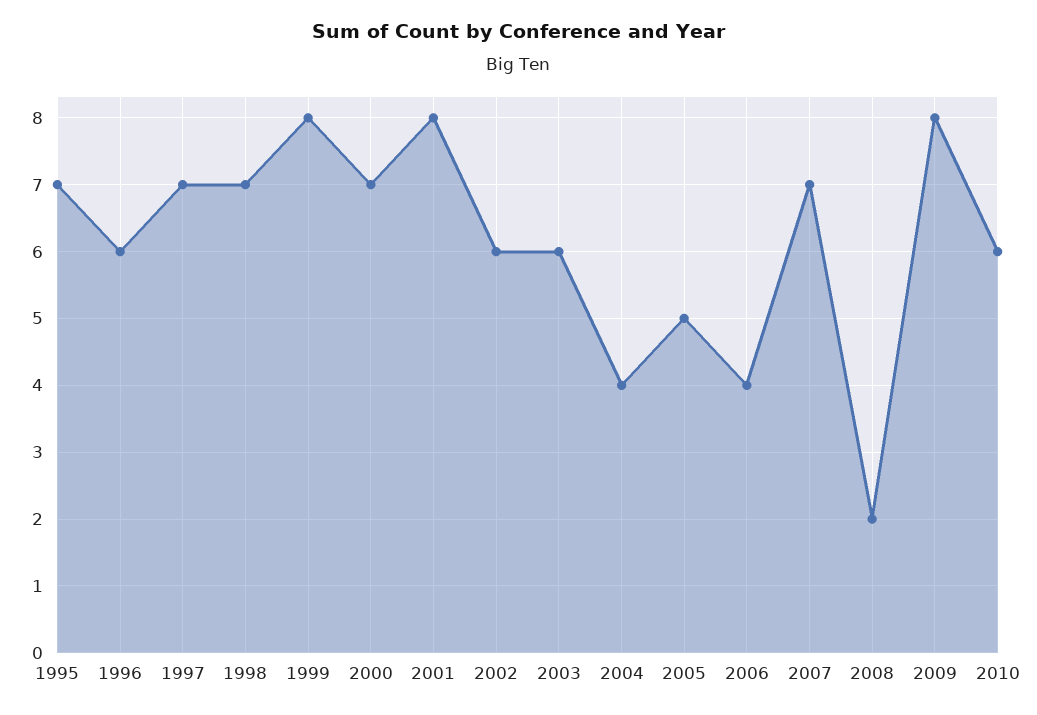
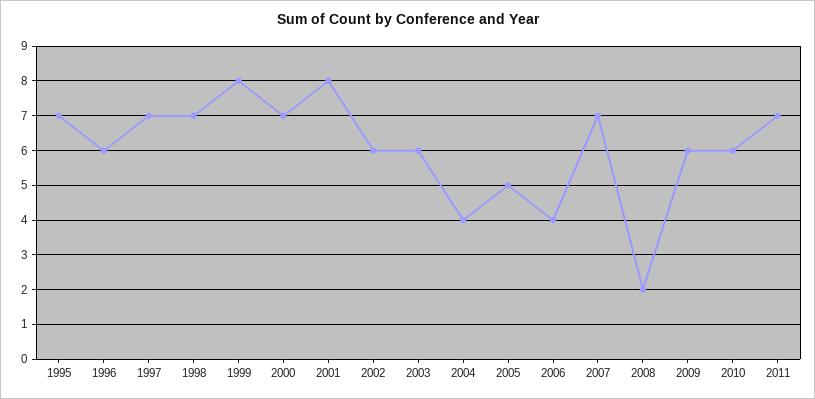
2009: 8 -> 6
2011: none -> 7

